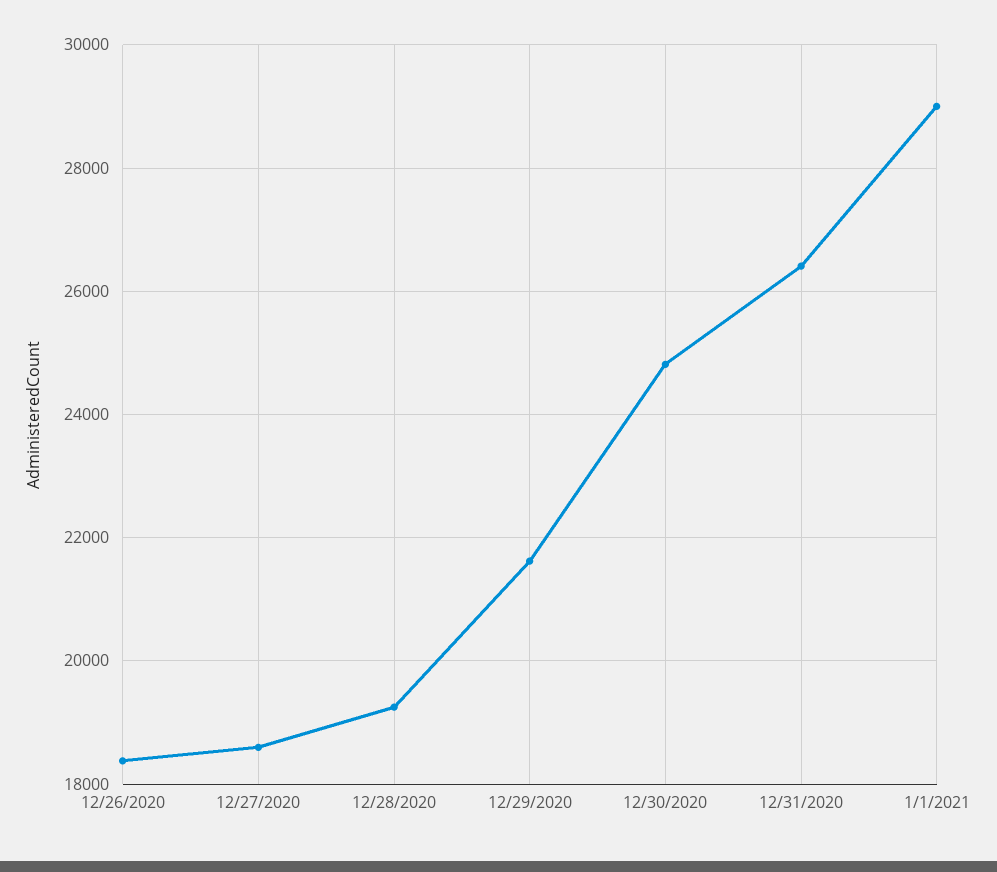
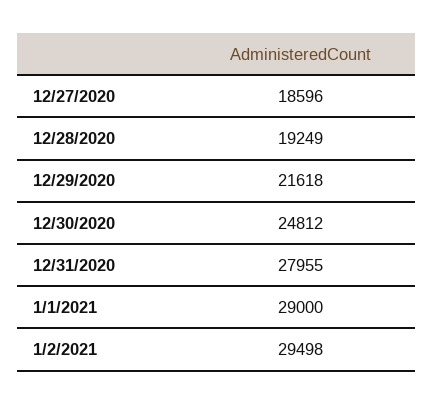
12/26/2020: 18400 -> none
12/31/2020: 26400 -> 27955
1/2/2021: none -> 29498

